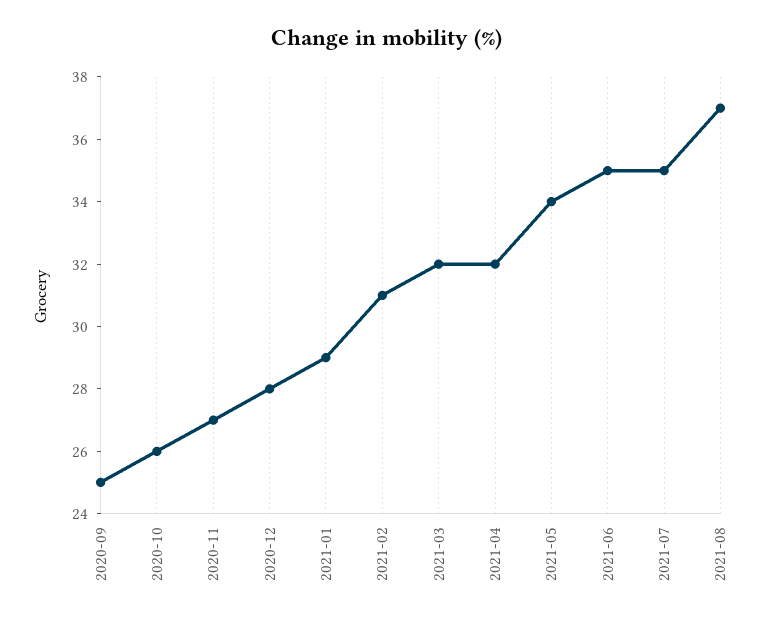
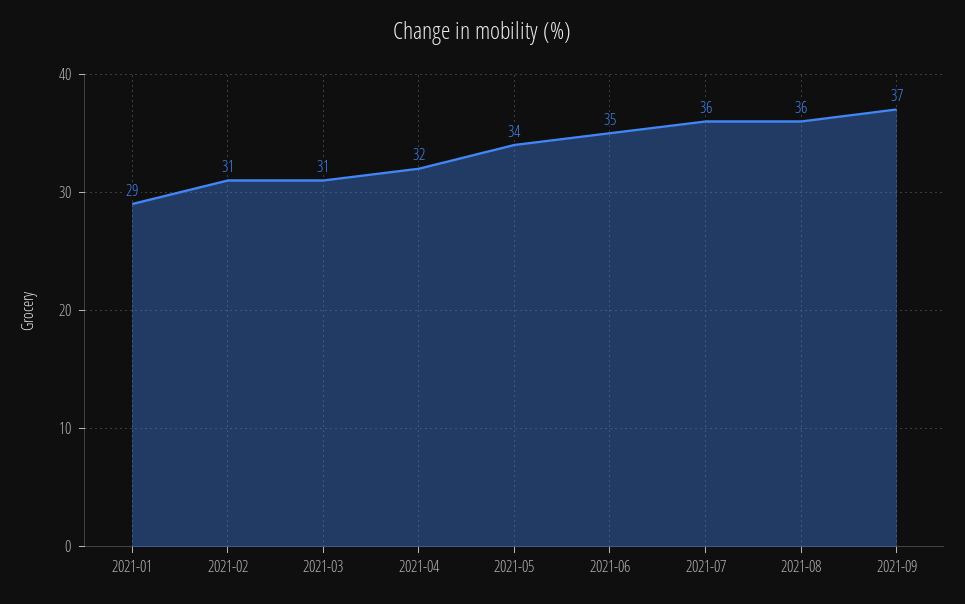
2020-09: 25 -> none
2020-10: 26 -> none
2020-11: 27 -> none
2020-12: 28 -> none
2021-03: 32 -> 31
2021-07: 35 -> 36
2021-08: 37 -> 36
2021-09: none -> 37

